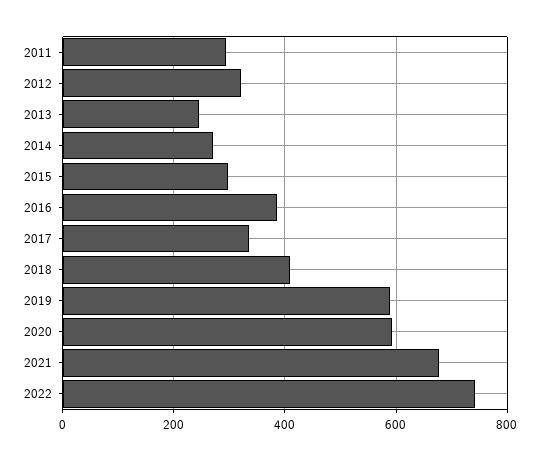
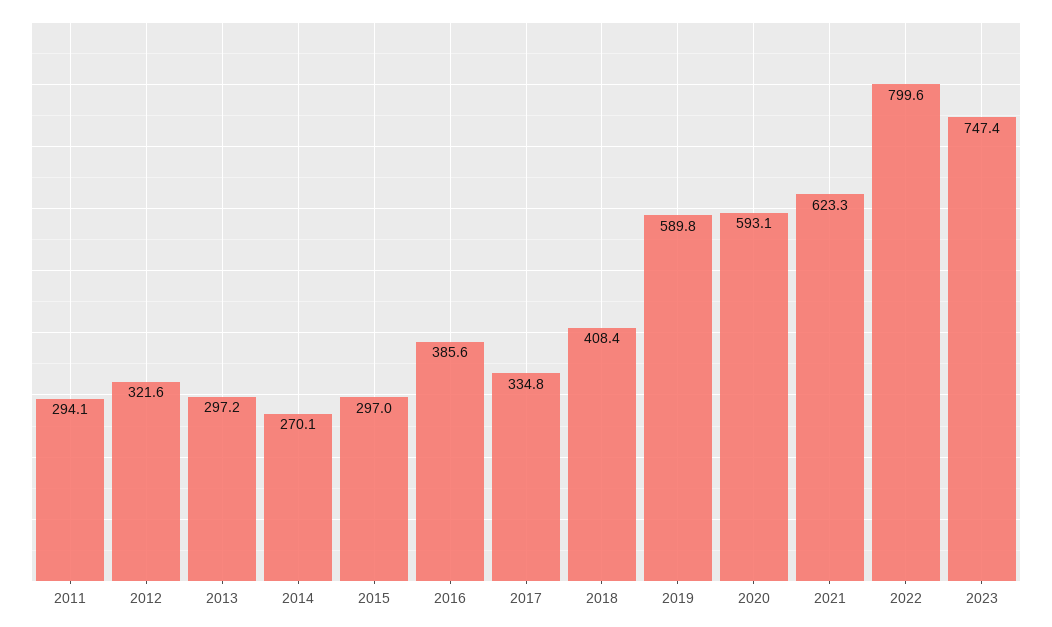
2013: 240 -> 297.2
2021: 680 -> 623.3
2022: 740 -> 799.6
2023: none -> 747.4

